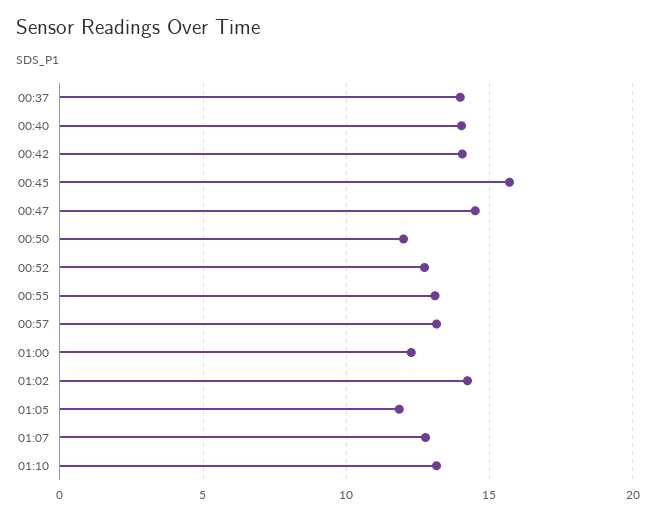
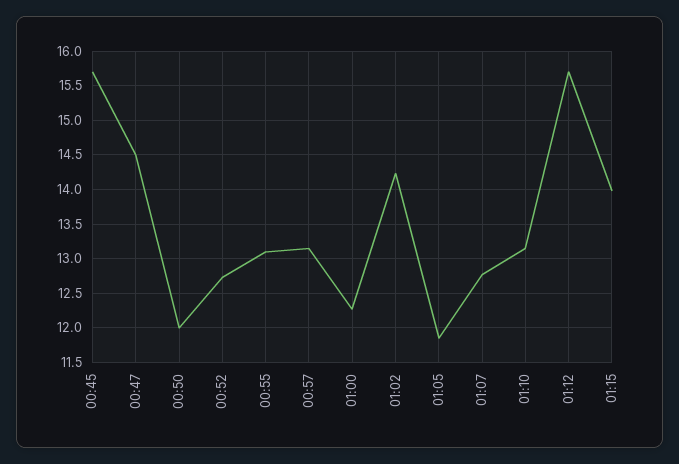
00:37: 14 -> none
00:40: 14 -> none
00:42: 14 -> none
01:12: none -> 15.7
01:15: none -> 14

